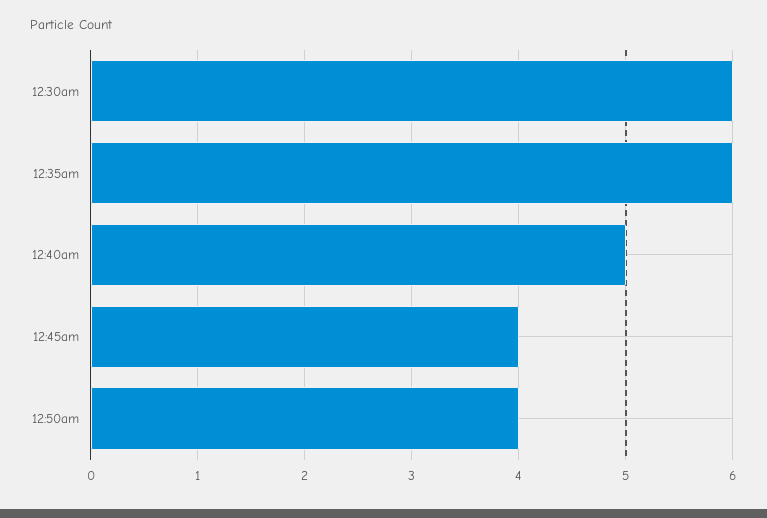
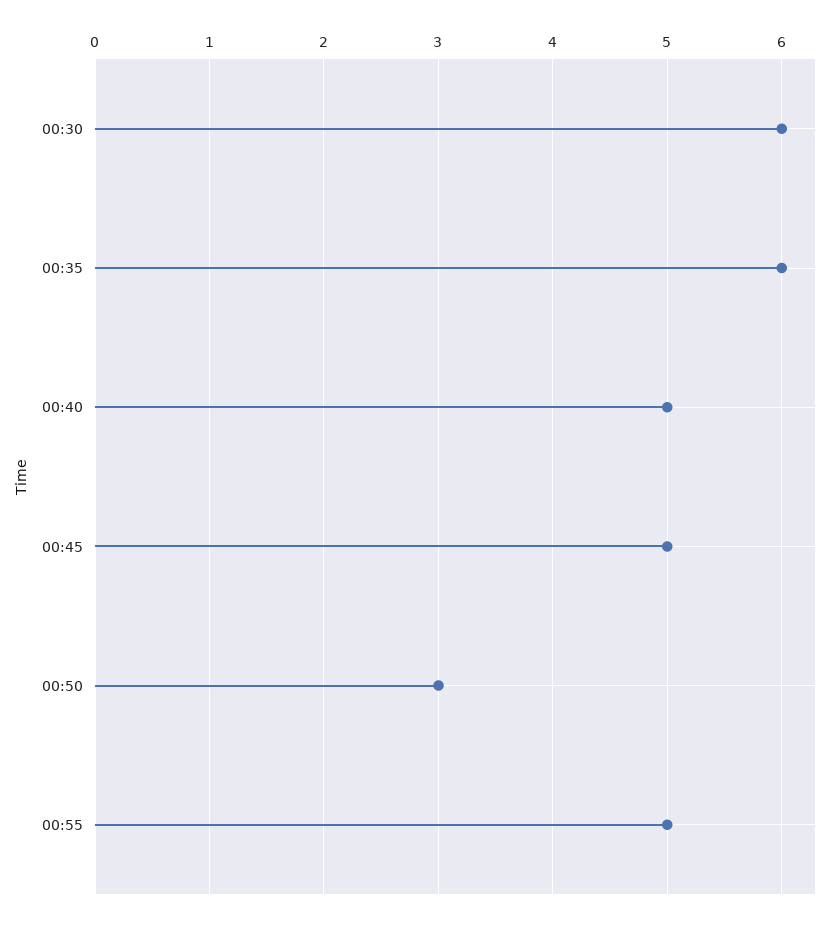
12:45am: 4 -> 5
12:50am: 4 -> 3
00:55: none -> 5

